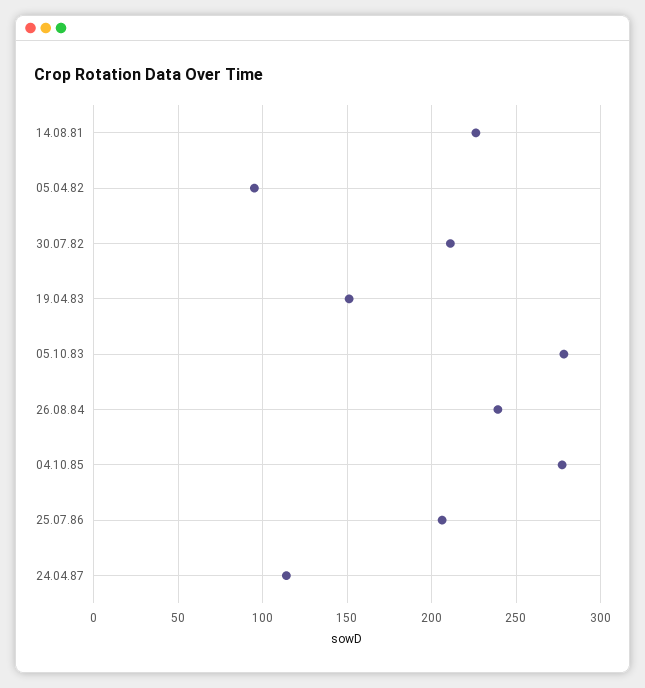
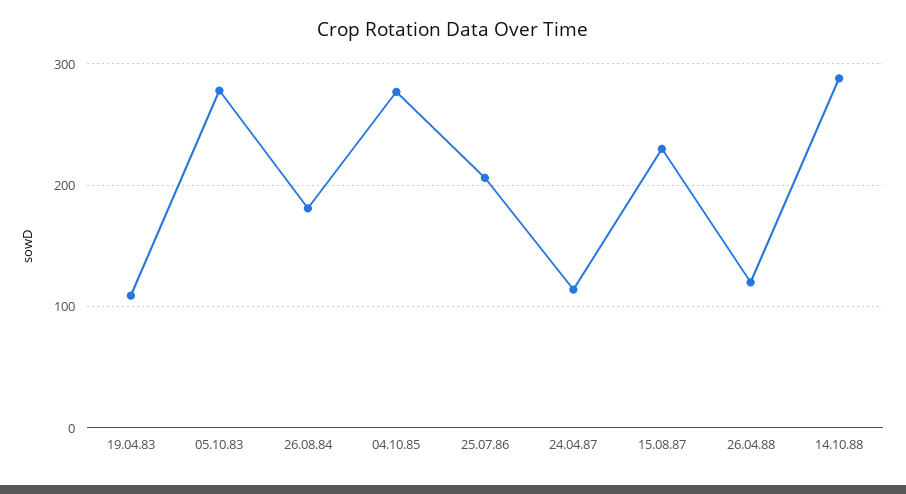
14.08.81: 225 -> none
05.04.82: 95 -> none
30.07.82: 210 -> none
19.04.83: 150 -> 110
26.08.84: 240 -> 180
15.08.87: none -> 230
26.04.88: none -> 120
14.10.88: none -> 290

